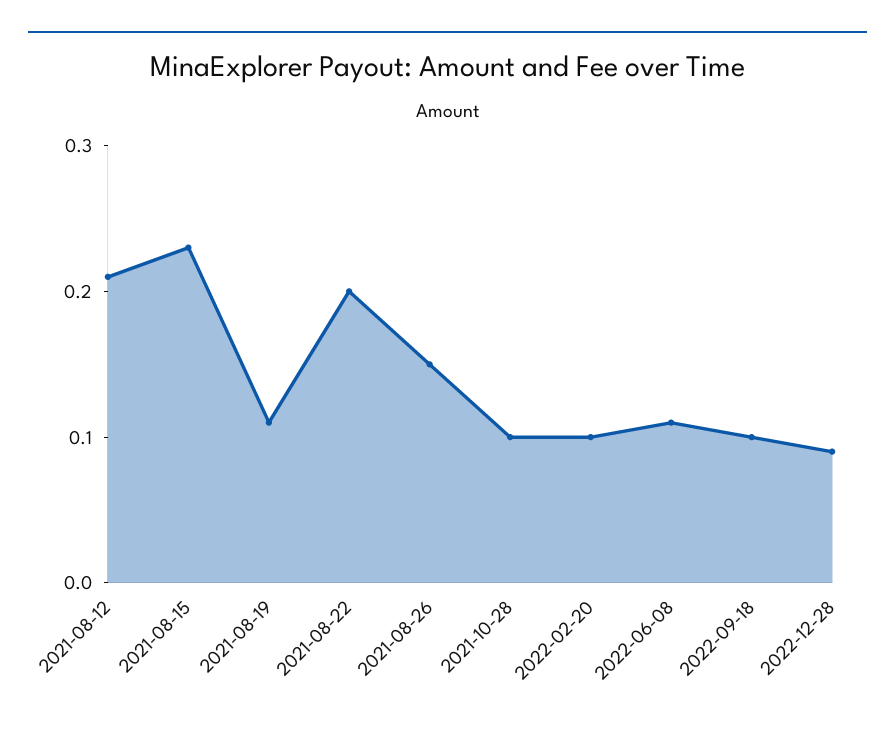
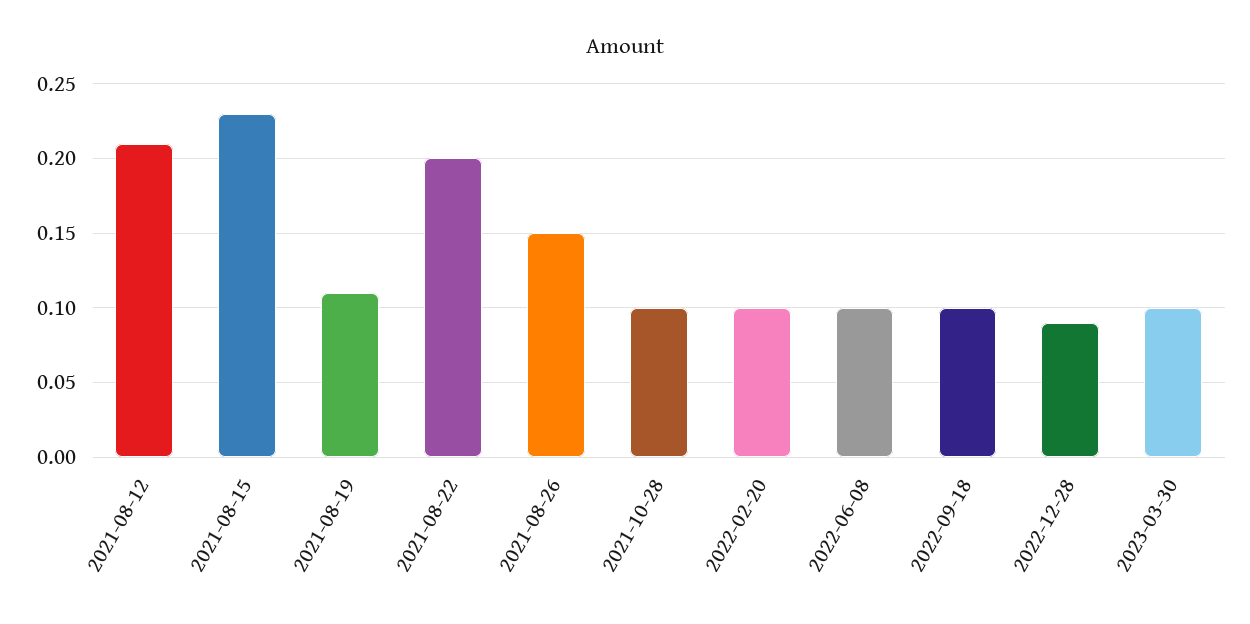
2022-06-08: 0.11 -> 0.1
2023-03-30: none -> 0.1

